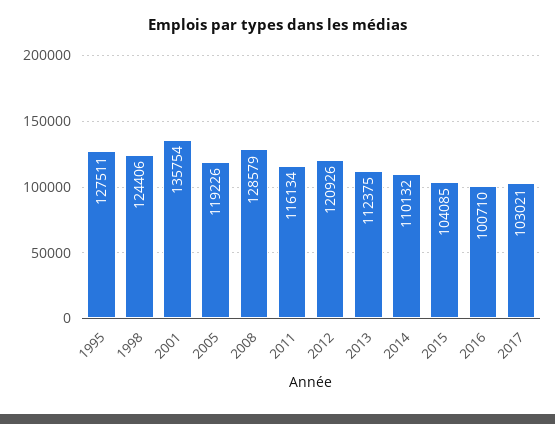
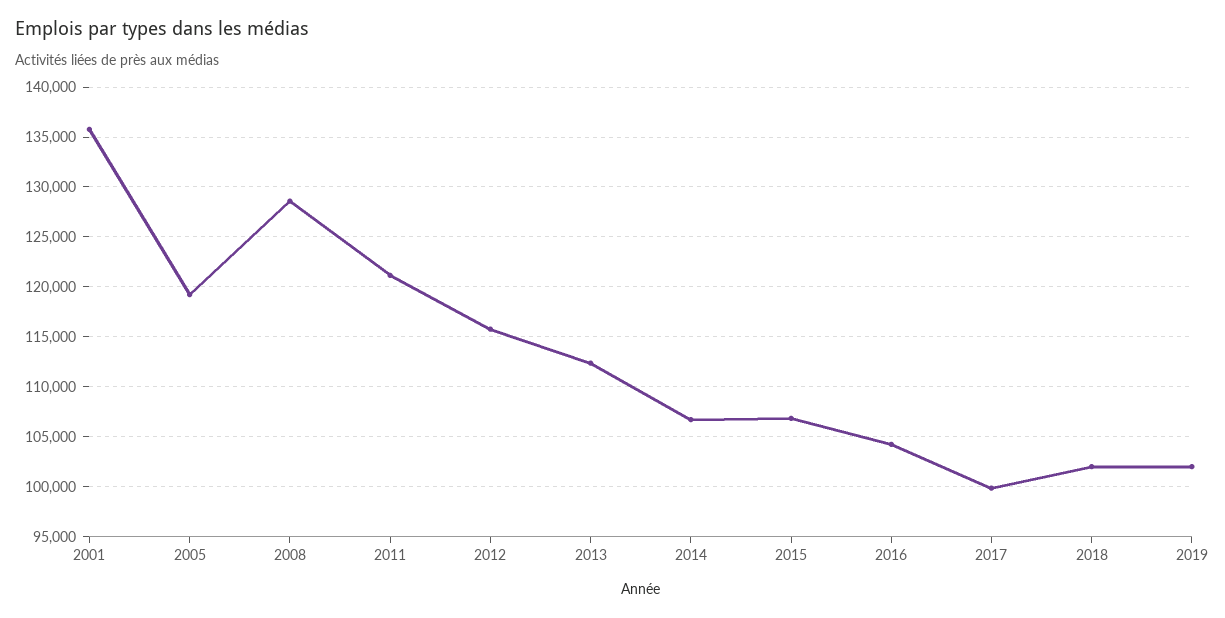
1995: 127511 -> none
1998: 124406 -> none
2011: 116134 -> 121000
2012: 120926 -> 116000
2014: 110132 -> 107000
2015: 104085 -> 107000
2016: 100710 -> 104000
2017: 103021 -> 100000
2018: none -> 102000
2019: none -> 102000

